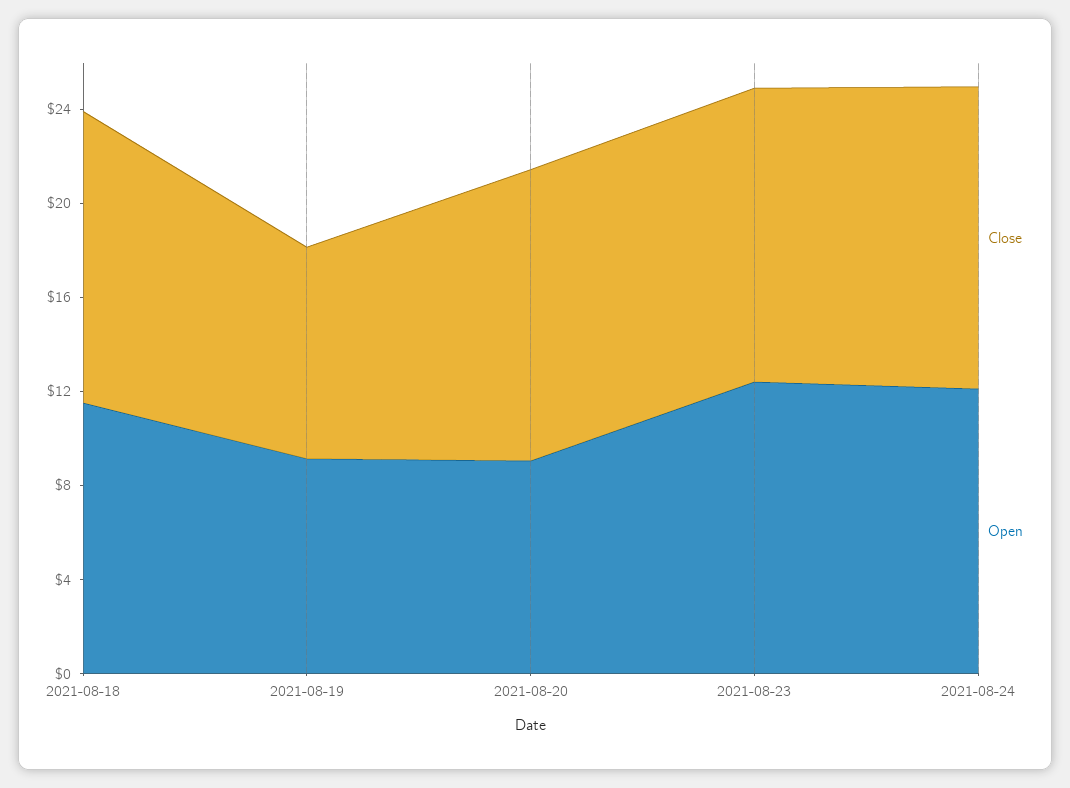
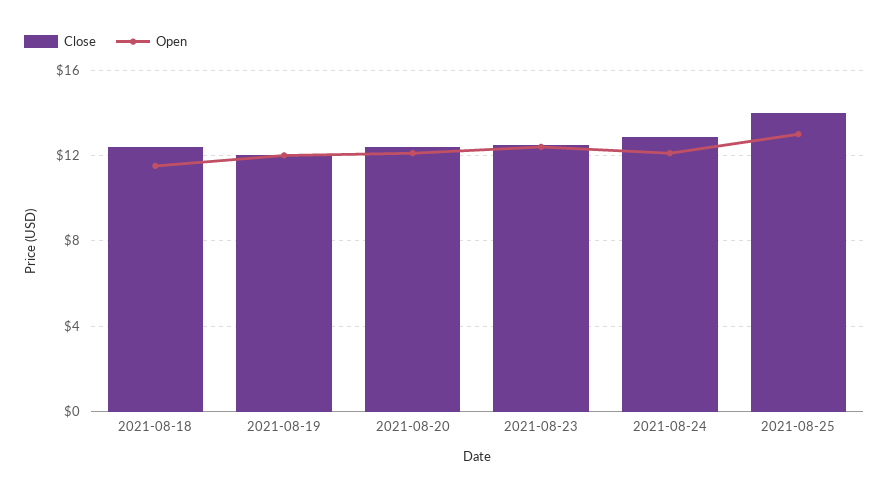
Close, 2021-08-19: 9 -> 12
Open, 2021-08-19: 9 -> 12
Open, 2021-08-20: 9 -> 12
Close, 2021-08-25: none -> 14
Open, 2021-08-25: none -> 13

